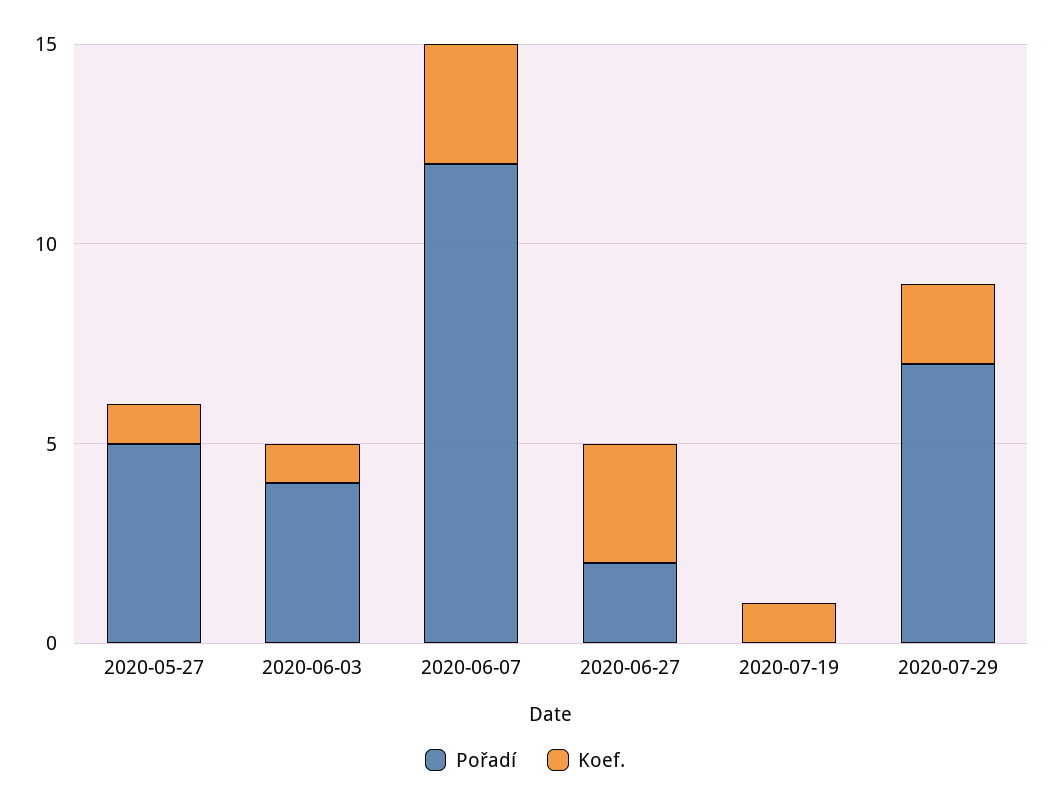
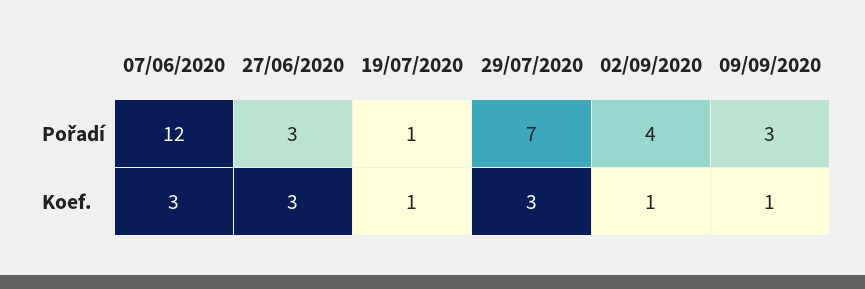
Pořadí, 2020-05-27: 5 -> none
Koef., 2020-05-27: 1 -> none
Pořadí, 2020-06-03: 4 -> none
Koef., 2020-06-03: 1 -> none
Pořadí, 2020-06-27: 2 -> 3
Pořadí, 2020-07-19: 0 -> 1
Koef., 2020-07-29: 2 -> 3
Pořadí, 02/09/2020: none -> 4
Pořadí, 09/09/2020: none -> 3
Koef., 02/09/2020: none -> 1
Koef., 09/09/2020: none -> 1

